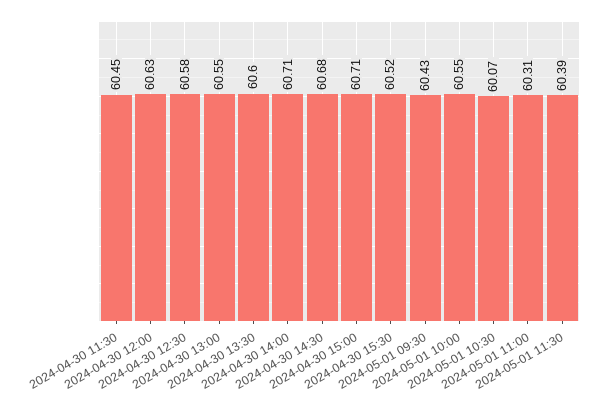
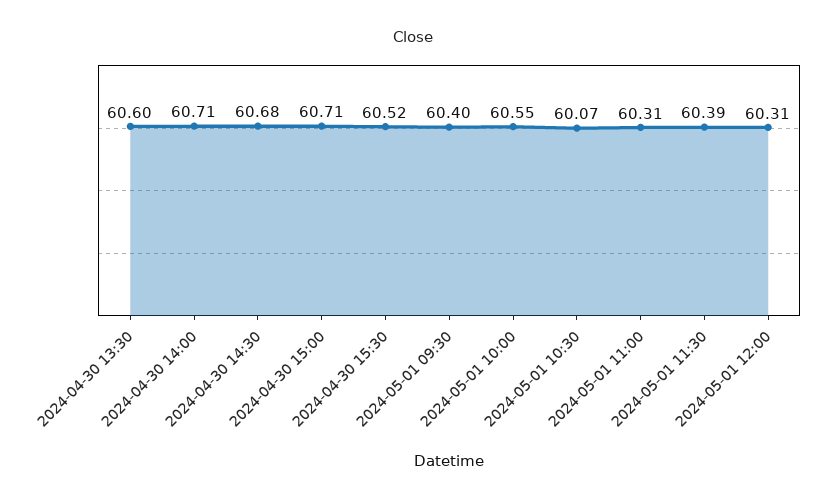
2024-04-30 11:30: 60.45 -> none
2024-04-30 12:00: 60.63 -> none
2024-04-30 12:30: 60.58 -> none
2024-04-30 13:00: 60.55 -> none
2024-05-01 09:30: 60.43 -> 60.4
2024-05-01 12:00: none -> 60.31

